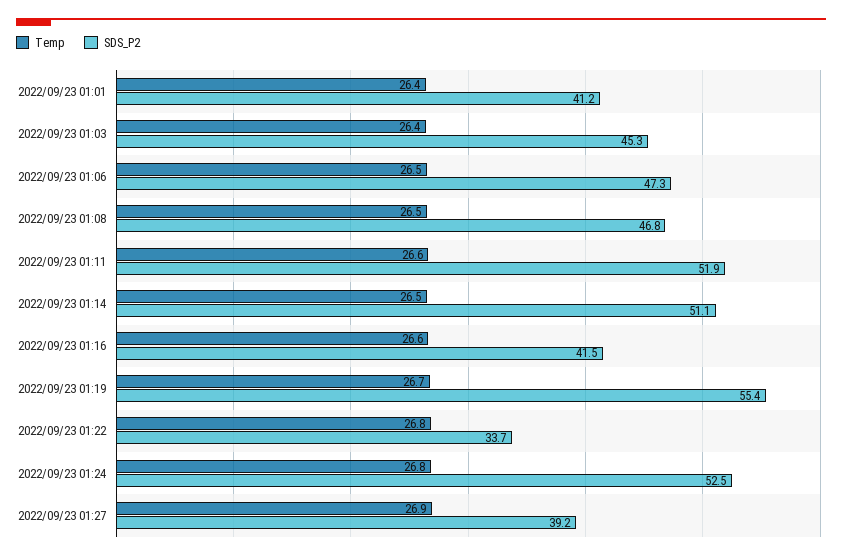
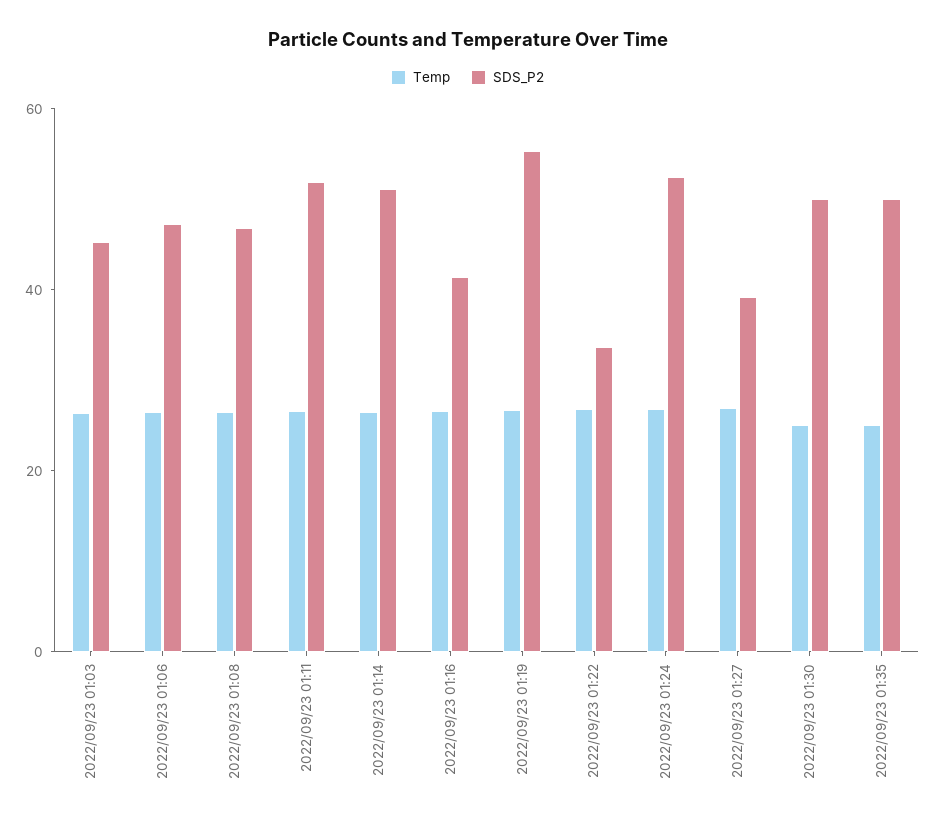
Temp, 2022/09/23 01:01: 26.4 -> none
SDS_P2, 2022/09/23 01:01: 41.2 -> none
Temp, 2022/09/23 01:30: none -> 25
SDS_P2, 2022/09/23 01:30: none -> 50
Temp, 2022/09/23 01:35: none -> 25
SDS_P2, 2022/09/23 01:35: none -> 50

